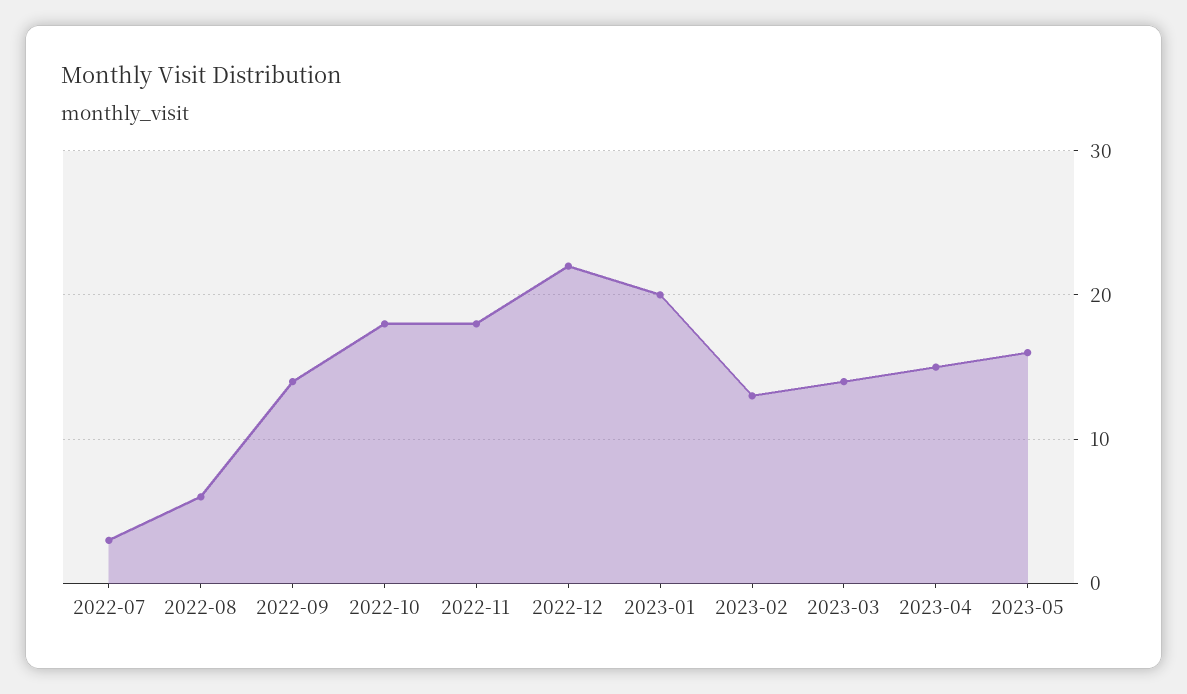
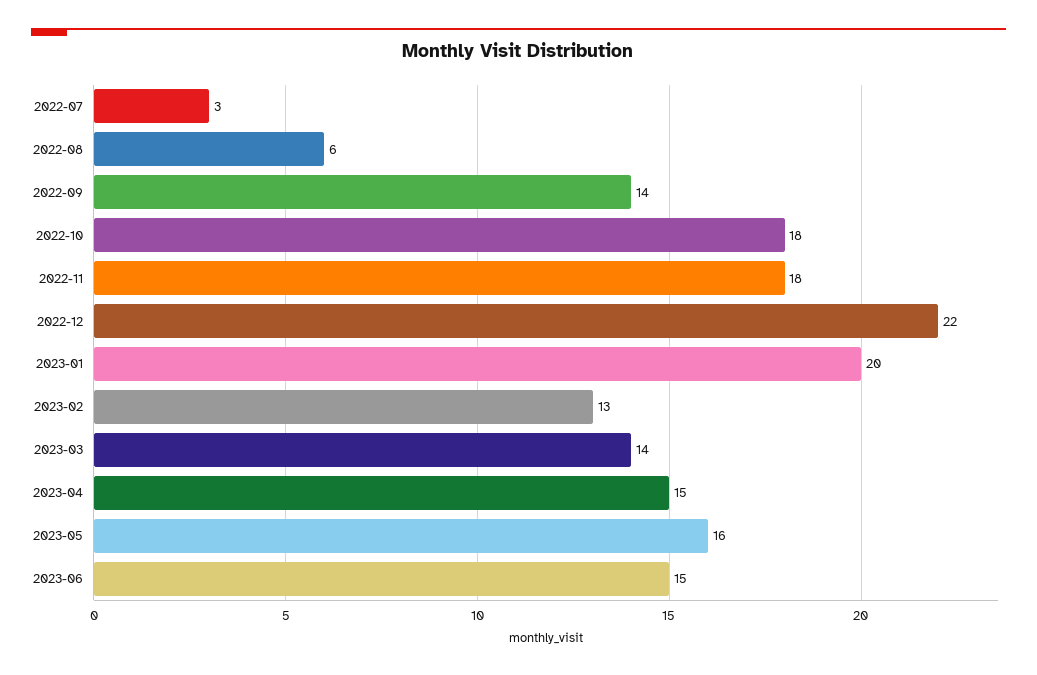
2023-06: none -> 15

